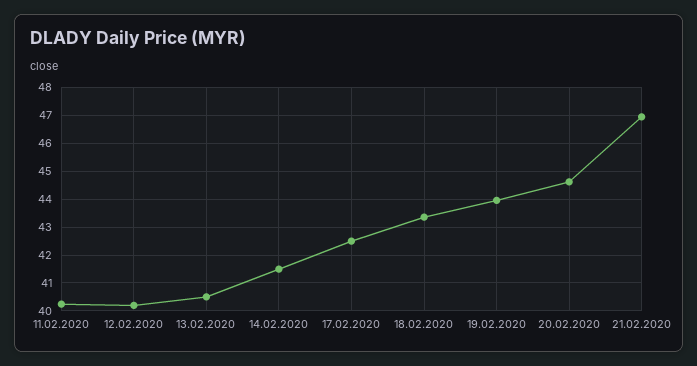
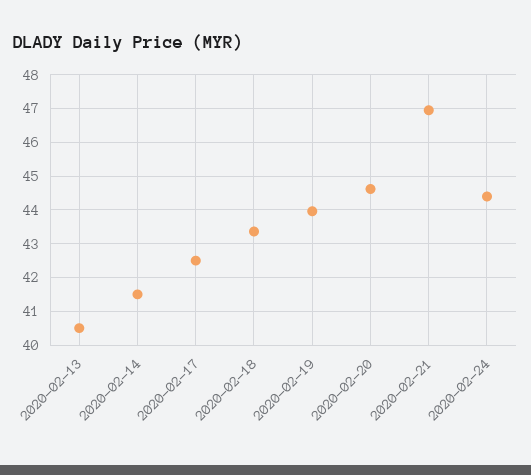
11.02.2020: 40.25 -> none
12.02.2020: 40.25 -> none
2020-02-24: none -> 44.4

